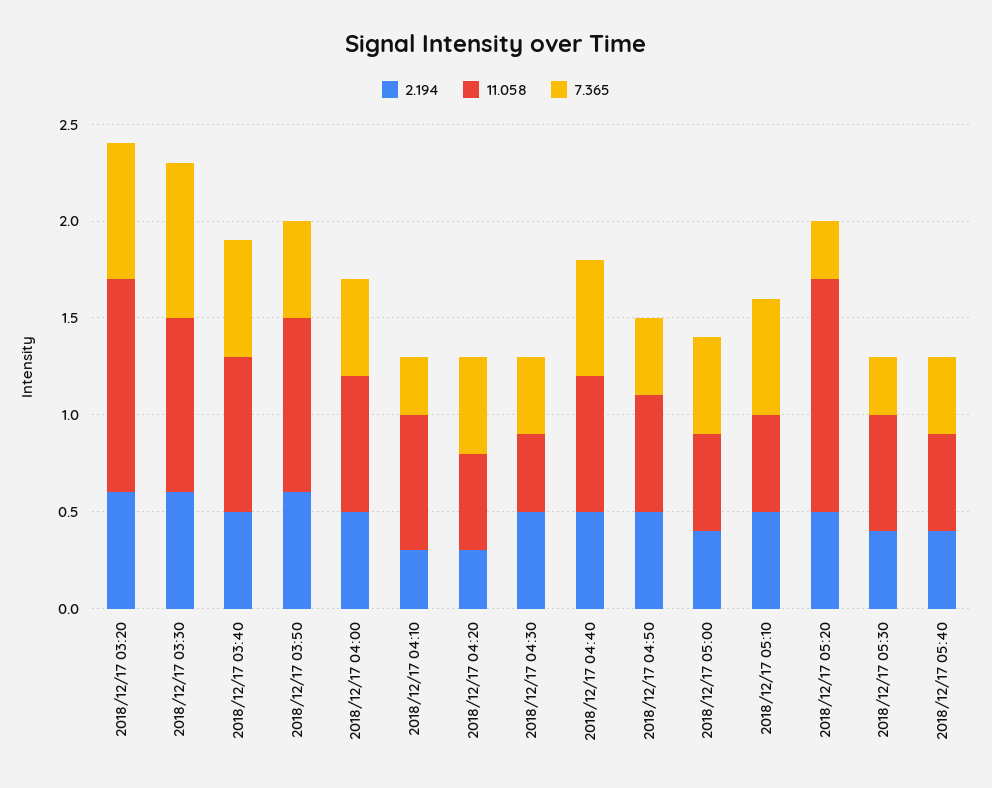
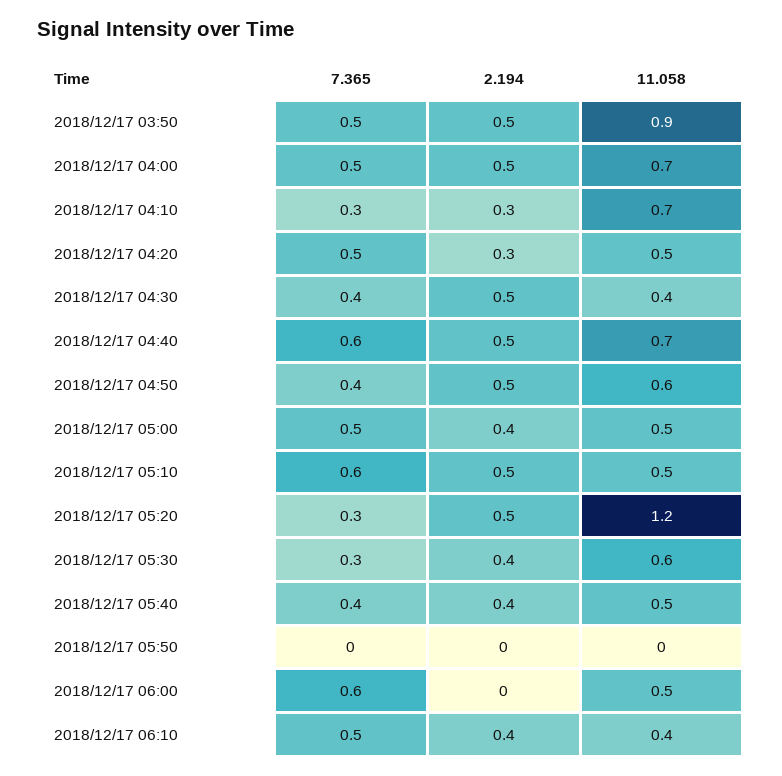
2.194, 2018/12/17 03:20: 0.6 -> none
11.058, 2018/12/17 03:20: 1.1 -> none
7.365, 2018/12/17 03:20: 0.7 -> none
2.194, 2018/12/17 03:30: 0.6 -> none
11.058, 2018/12/17 03:30: 0.9 -> none
7.365, 2018/12/17 03:30: 0.8 -> none
2.194, 2018/12/17 03:40: 0.5 -> none
11.058, 2018/12/17 03:40: 0.8 -> none
7.365, 2018/12/17 03:40: 0.6 -> none
2.194, 2018/12/17 03:50: 0.6 -> 0.5
7.365, 2018/12/17 05:50: none -> 0
2.194, 2018/12/17 05:50: none -> 0
11.058, 2018/12/17 05:50: none -> 0
7.365, 2018/12/17 06:00: none -> 0.6
2.194, 2018/12/17 06:00: none -> 0
11.058, 2018/12/17 06:00: none -> 0.5
7.365, 2018/12/17 06:10: none -> 0.5
2.194, 2018/12/17 06:10: none -> 0.4
11.058, 2018/12/17 06:10: none -> 0.4

